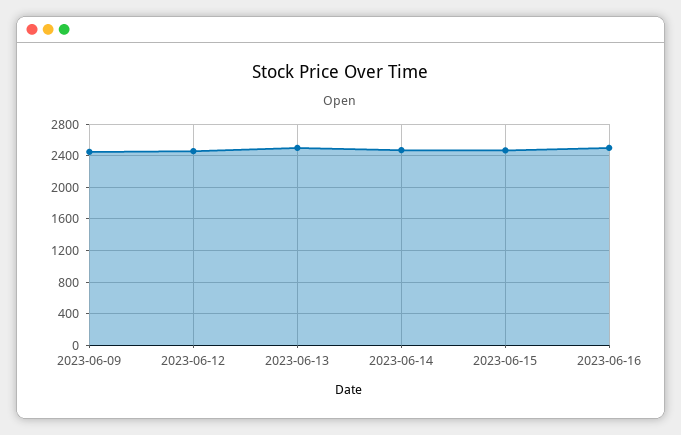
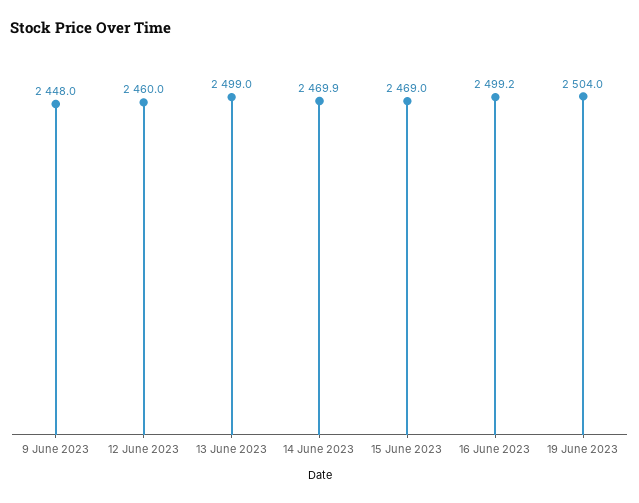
19 June 2023: none -> 2504

